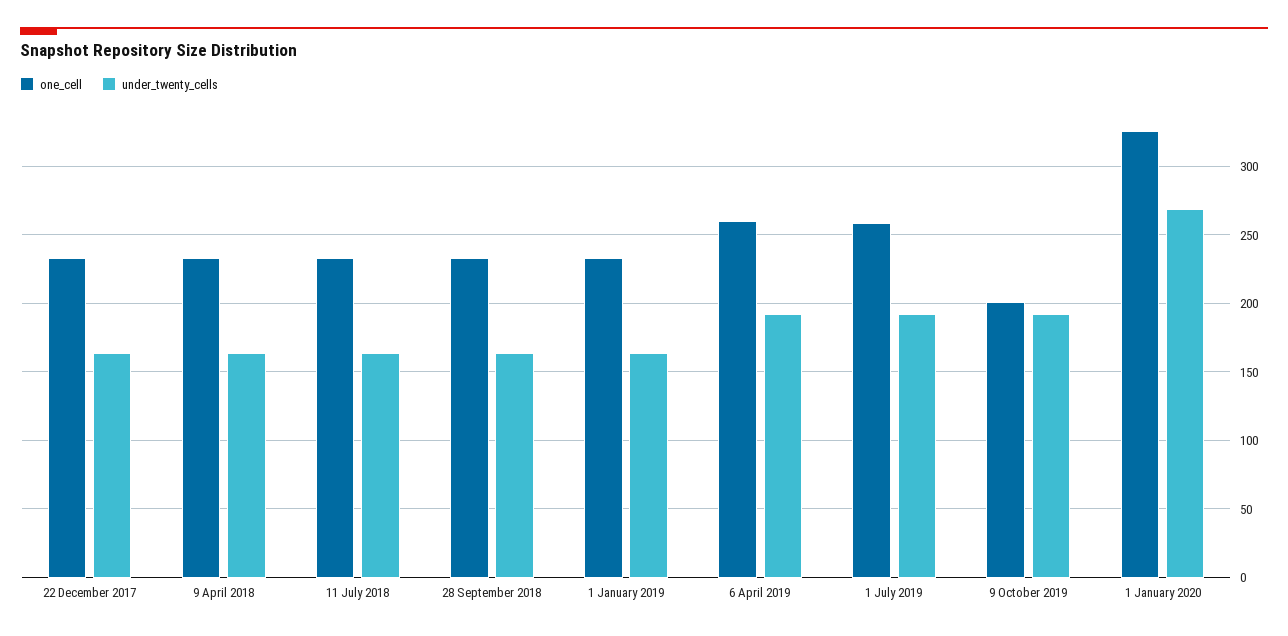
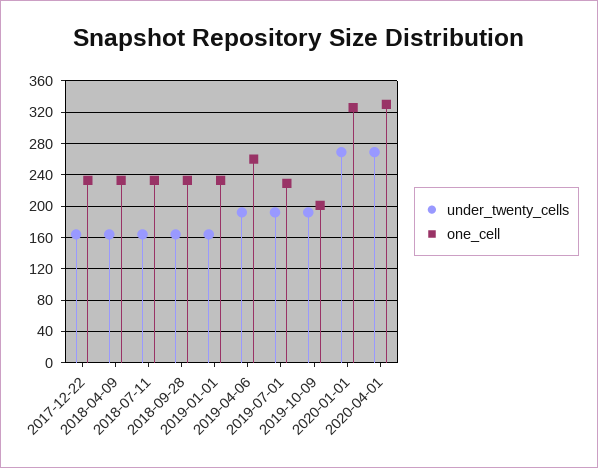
one_cell, 1 July 2019: 260 -> 230
under_twenty_cells, 2020-04-01: none -> 270
one_cell, 2020-04-01: none -> 330

